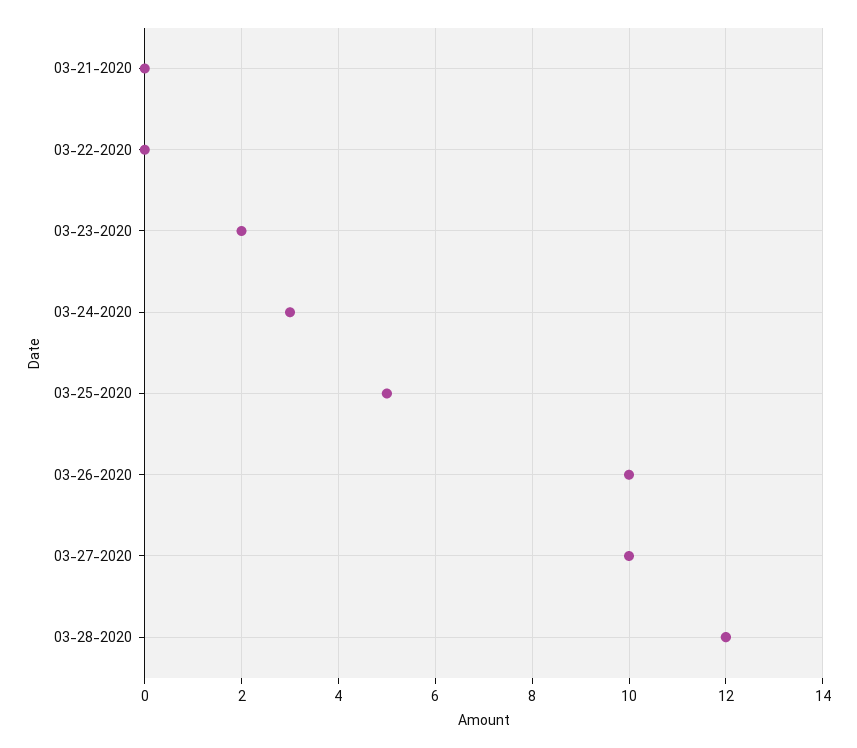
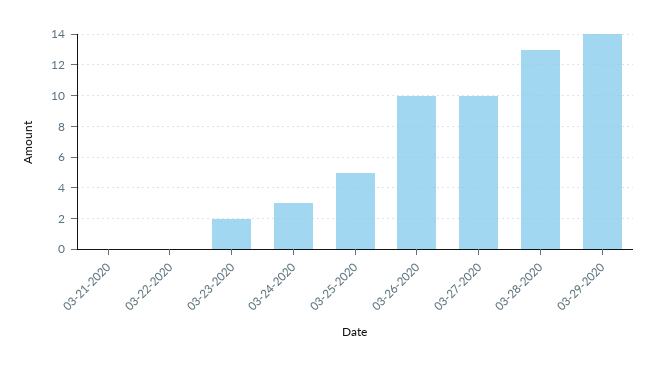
03-28-2020: 12 -> 13
03-29-2020: none -> 14

